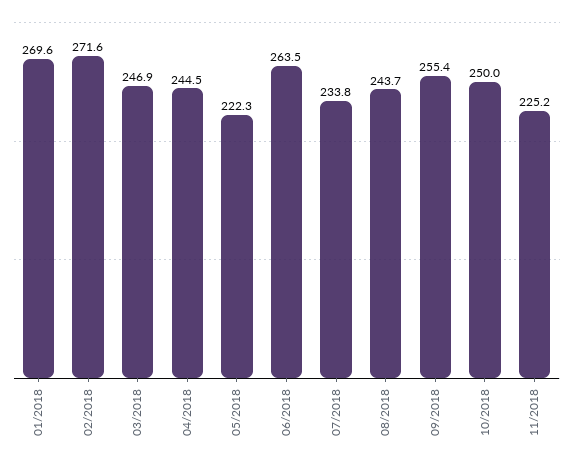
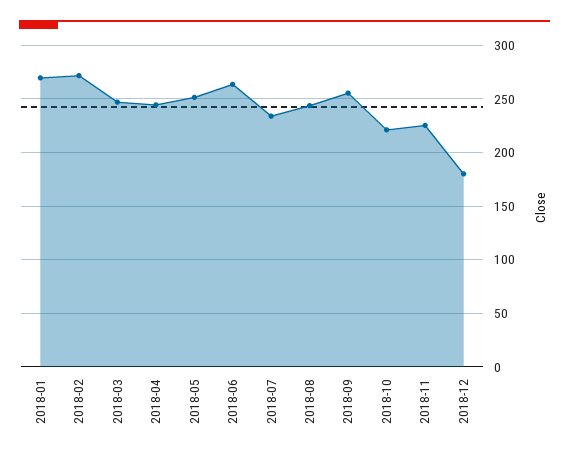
05/2018: 222.3 -> 250
10/2018: 250 -> 220
2018-12: none -> 180

